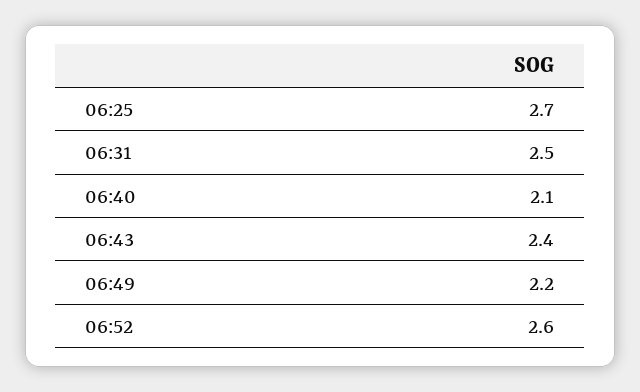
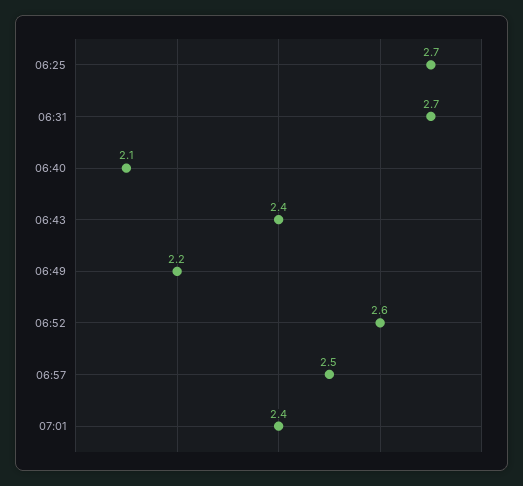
06:31: 2.5 -> 2.7
06:57: none -> 2.5
07:01: none -> 2.4

